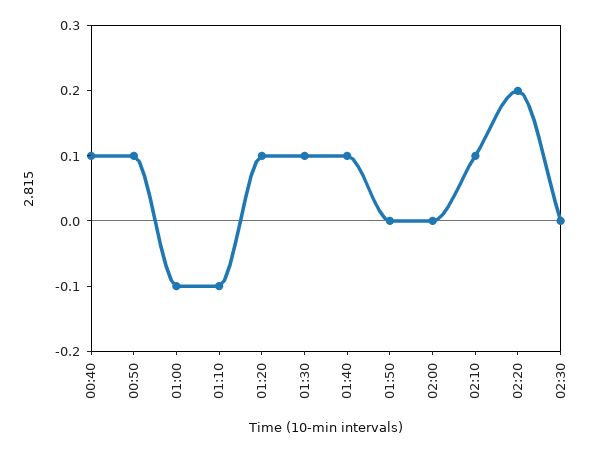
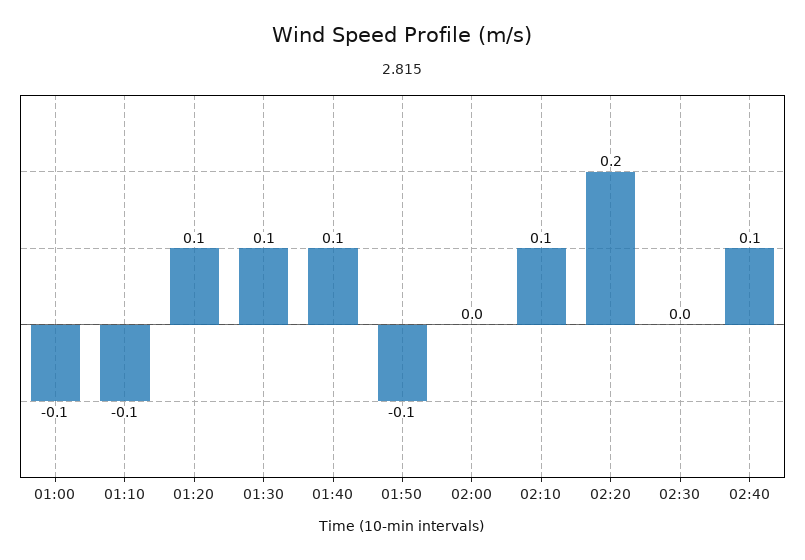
00:40: 0.1 -> none
00:50: 0.1 -> none
01:50: 0 -> -0.1
02:40: none -> 0.1

